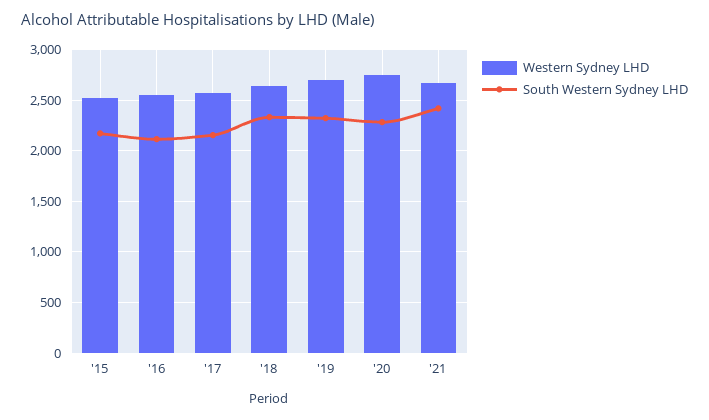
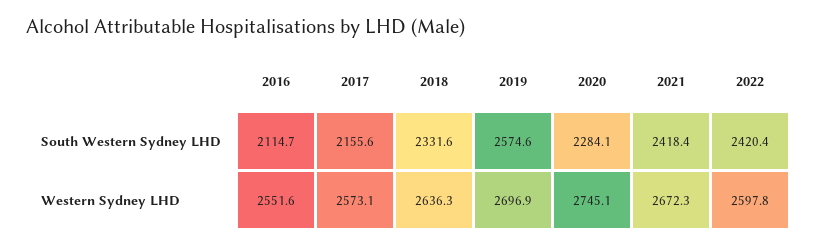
Western Sydney LHD, '15: 2500 -> none
South Western Sydney LHD, '15: 2200 -> none
South Western Sydney LHD, '19: 2300 -> 2574.6
South Western Sydney LHD, 2022: none -> 2420.4
Western Sydney LHD, 2022: none -> 2597.8

